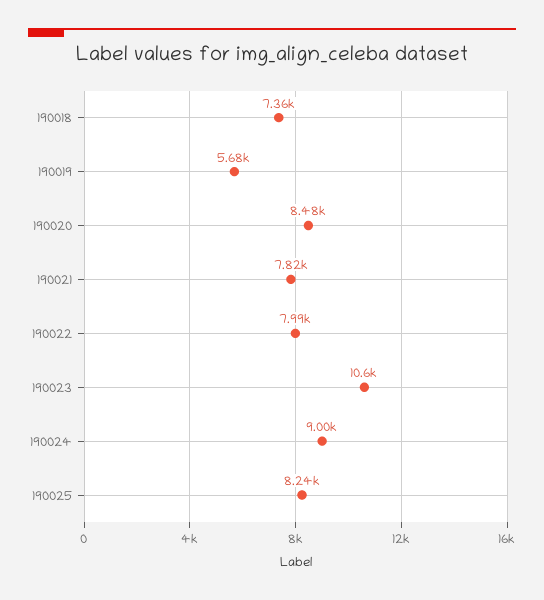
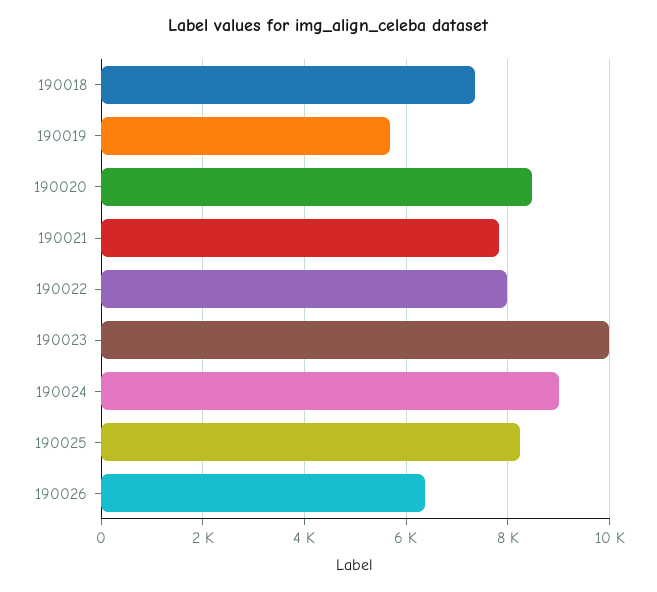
190023: 10600 -> 10000
190026: none -> 6400

